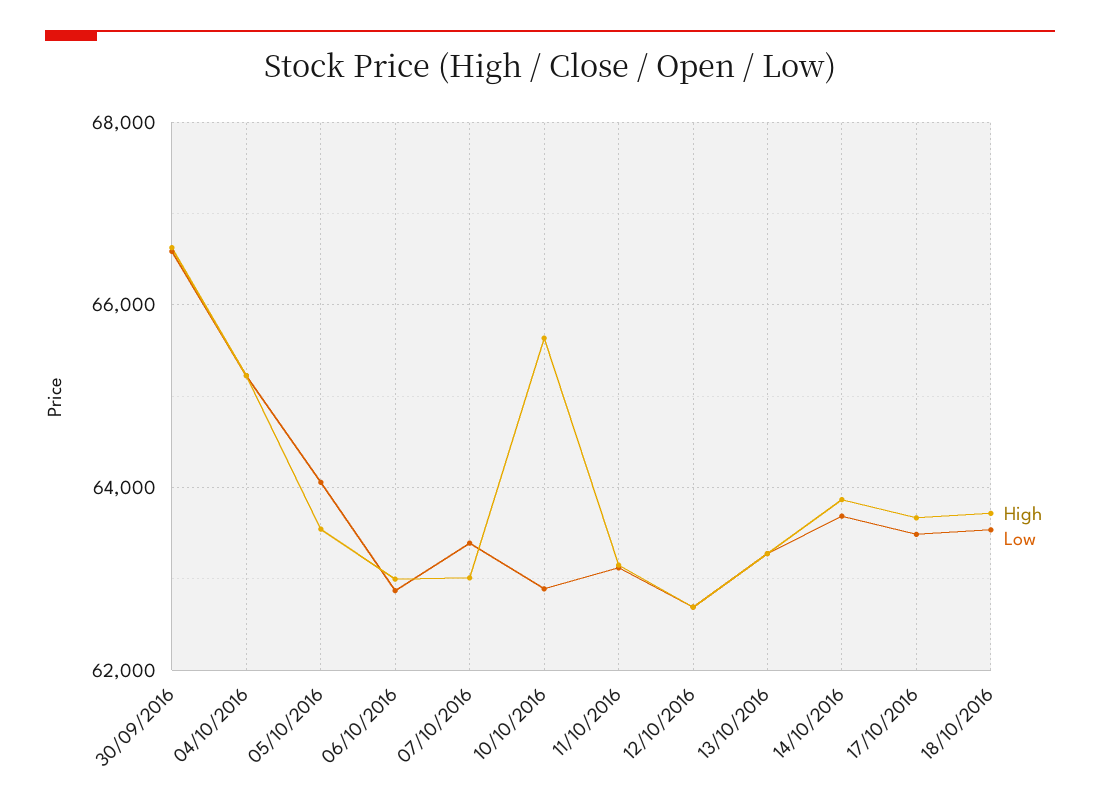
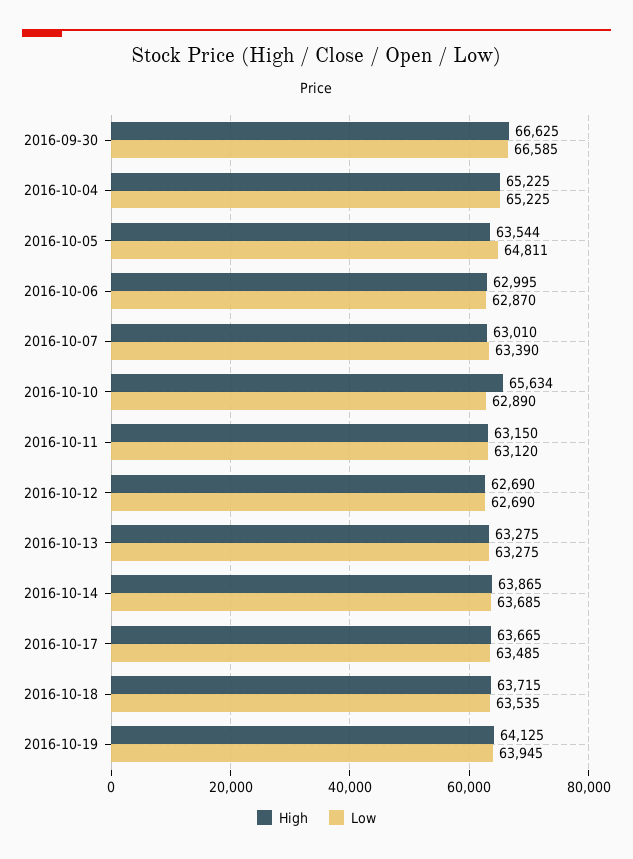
Low, 05/10/2016: 64000 -> 64811
High, 2016-10-19: none -> 64125
Low, 2016-10-19: none -> 63945

